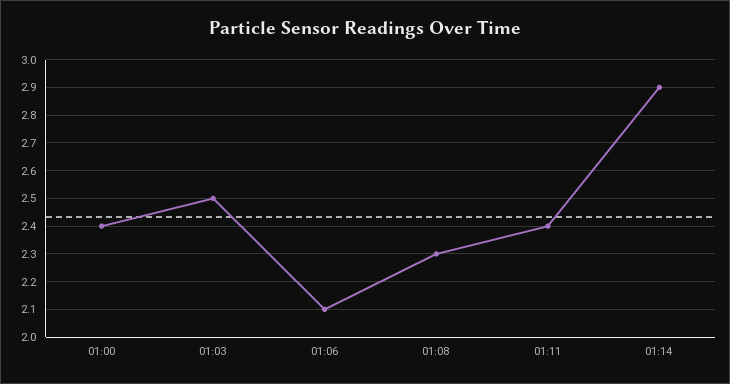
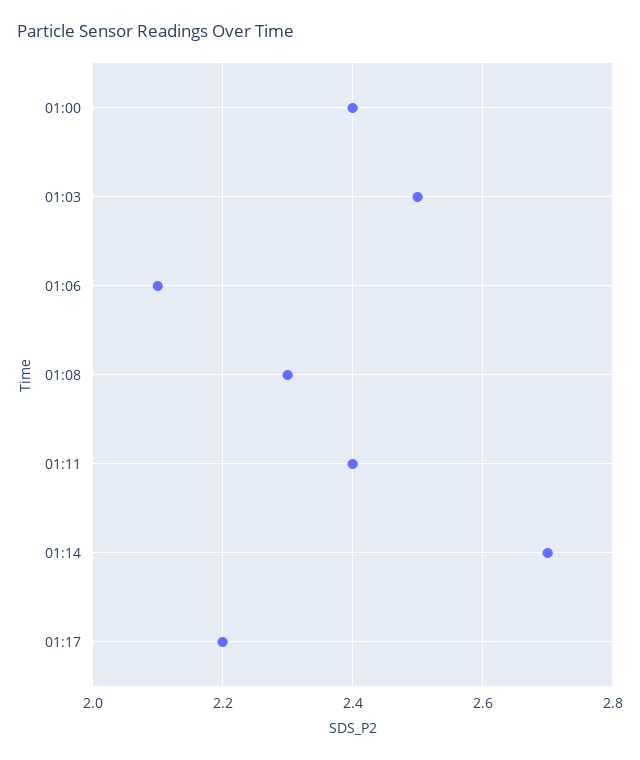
01:14: 2.9 -> 2.7
01:17: none -> 2.2

